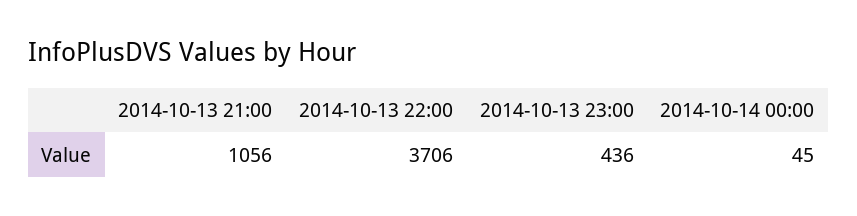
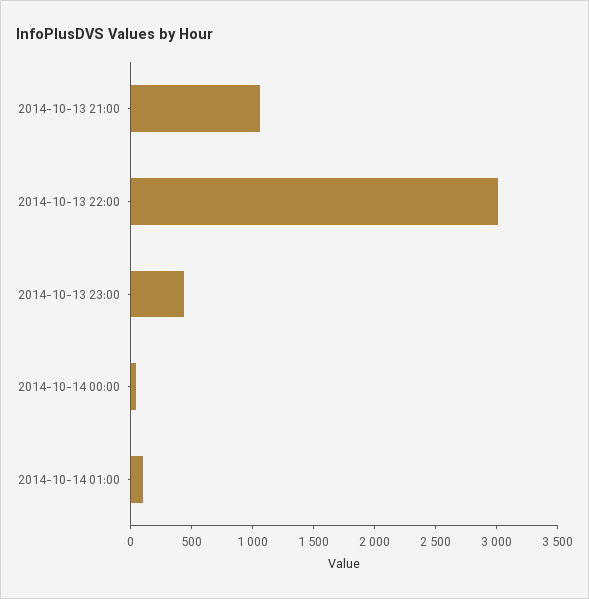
2014-10-13 22:00: 3706 -> 3000
2014-10-14 01:00: none -> 100

